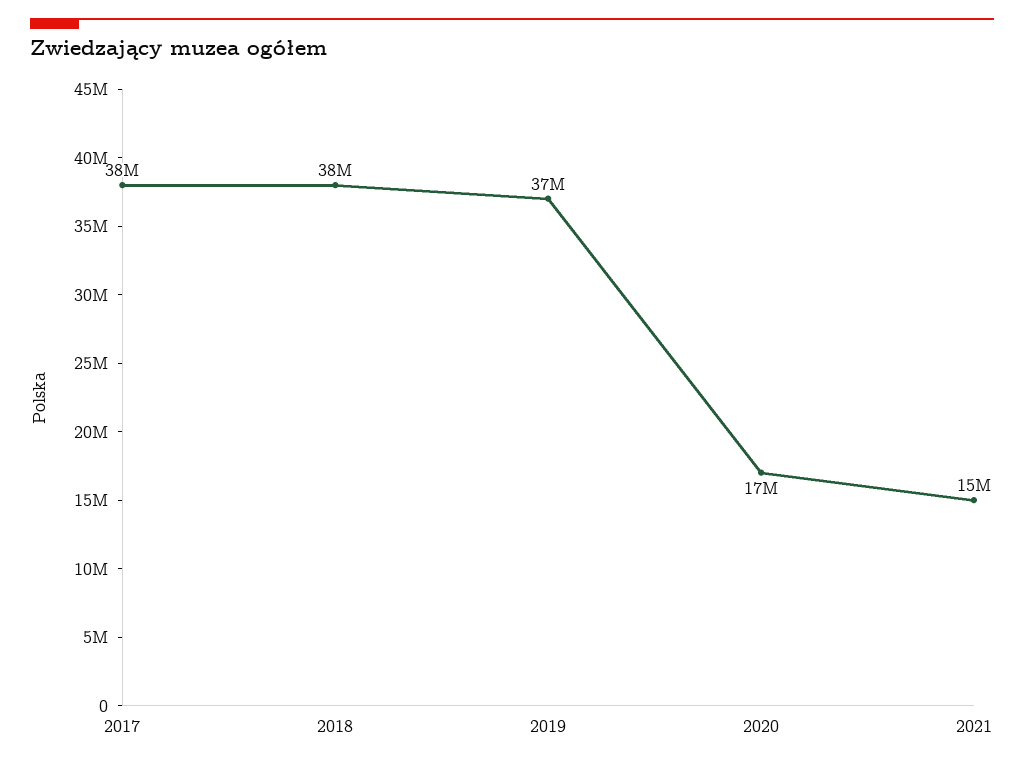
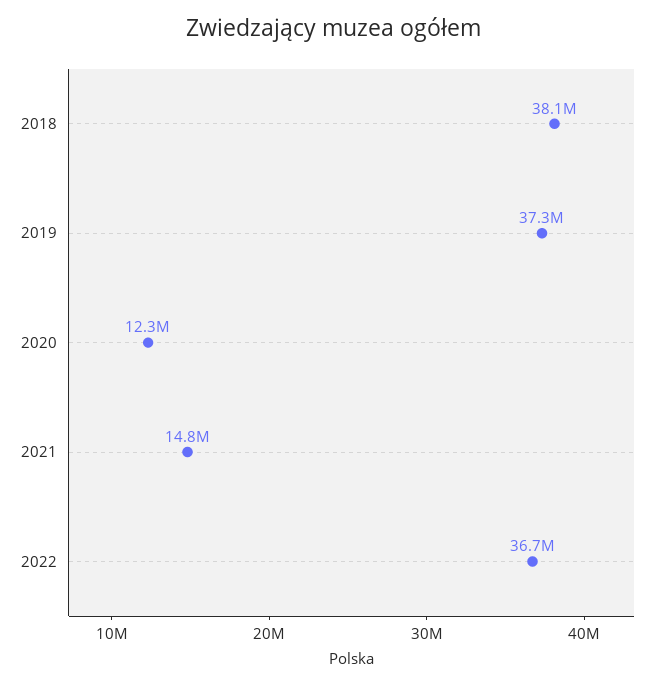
2017: 38000000 -> none
2020: 17000000 -> 12300000
2022: none -> 36700000

